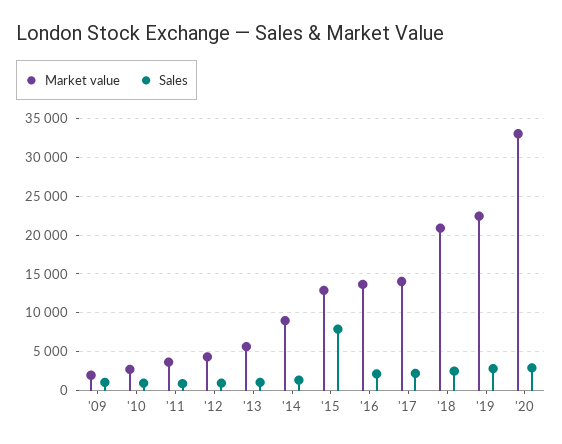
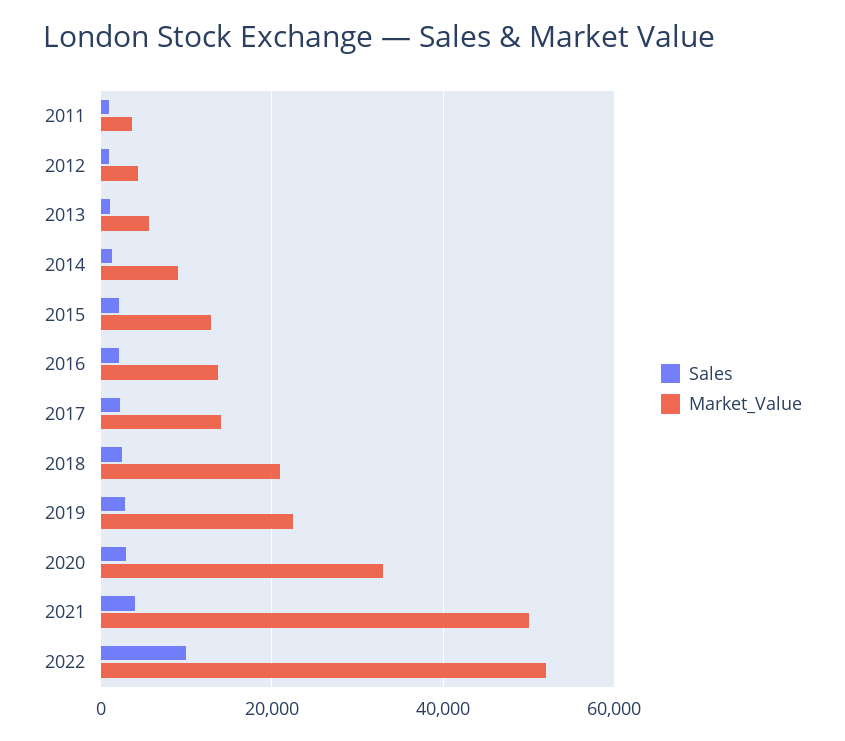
Market value, '09: 2000 -> none
Sales, '09: 1000 -> none
Market value, '10: 3000 -> none
Sales, '10: 1000 -> none
Sales, '15: 8000 -> 2000
Sales, 2021: none -> 4000
Market value, 2021: none -> 50000
Sales, 2022: none -> 10000
Market value, 2022: none -> 52000

